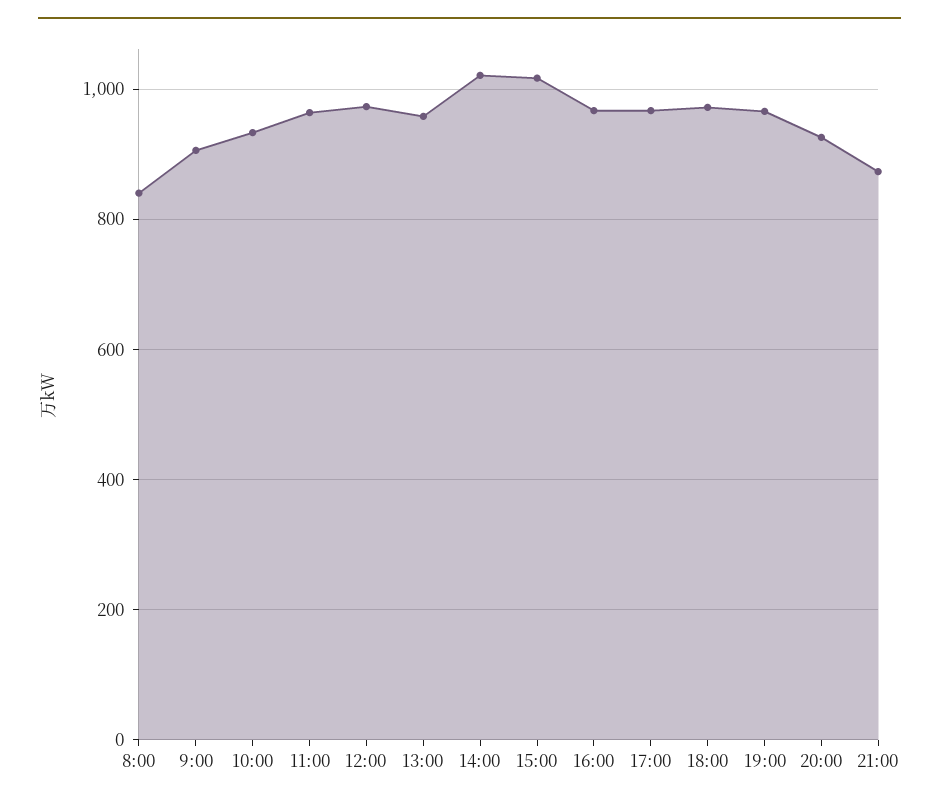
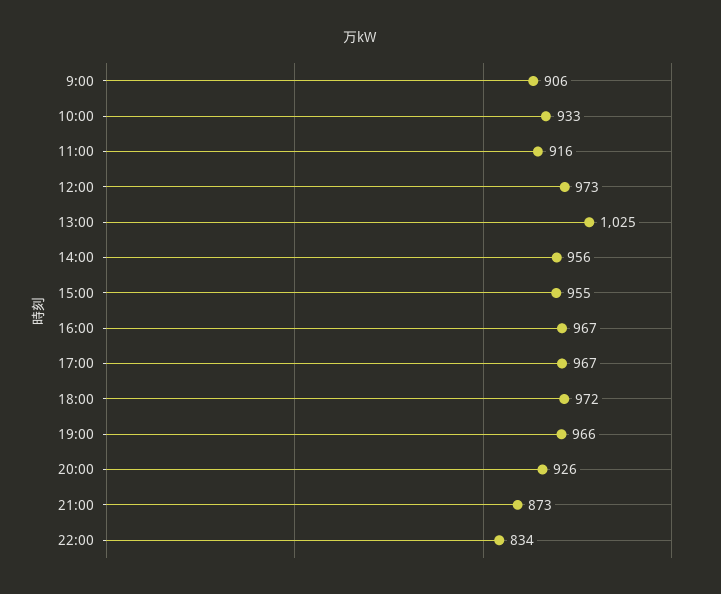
8:00: 840 -> none
11:00: 960 -> 916
13:00: 960 -> 1025
14:00: 1020 -> 956
15:00: 1020 -> 955
22:00: none -> 834

